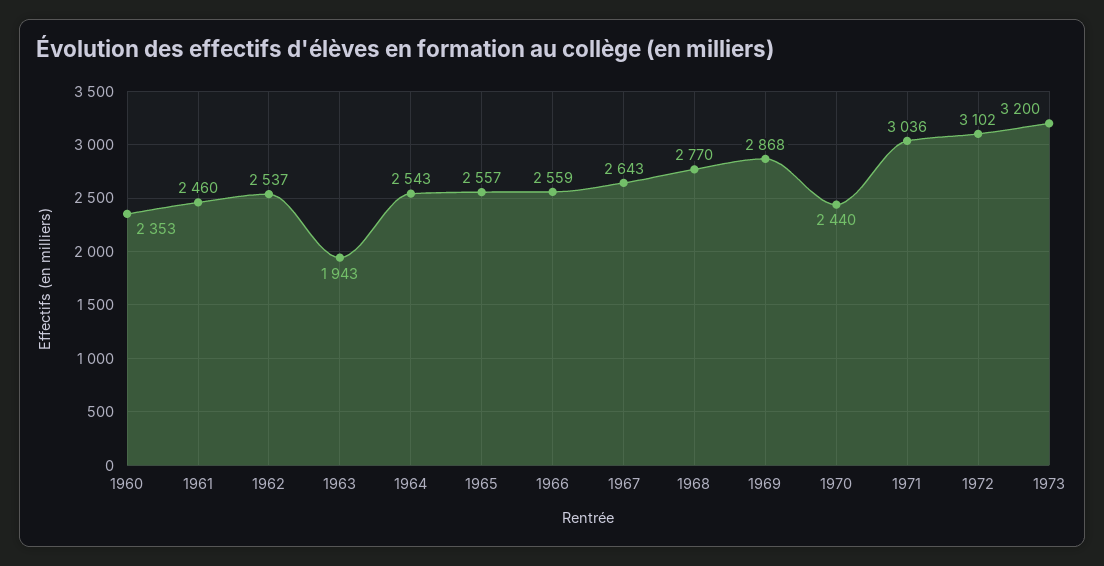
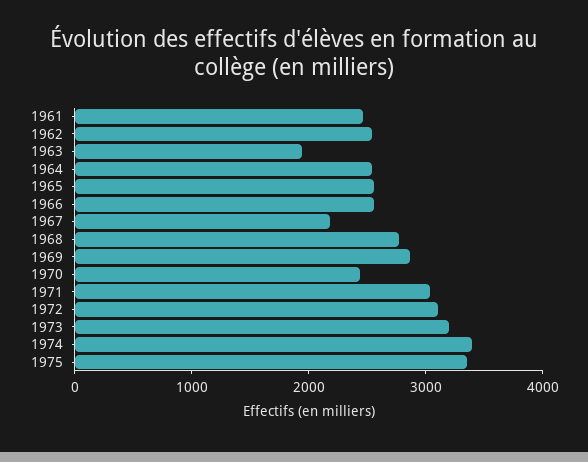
1960: 2353 -> none
1967: 2643 -> 2200
1974: none -> 3400
1975: none -> 3400

